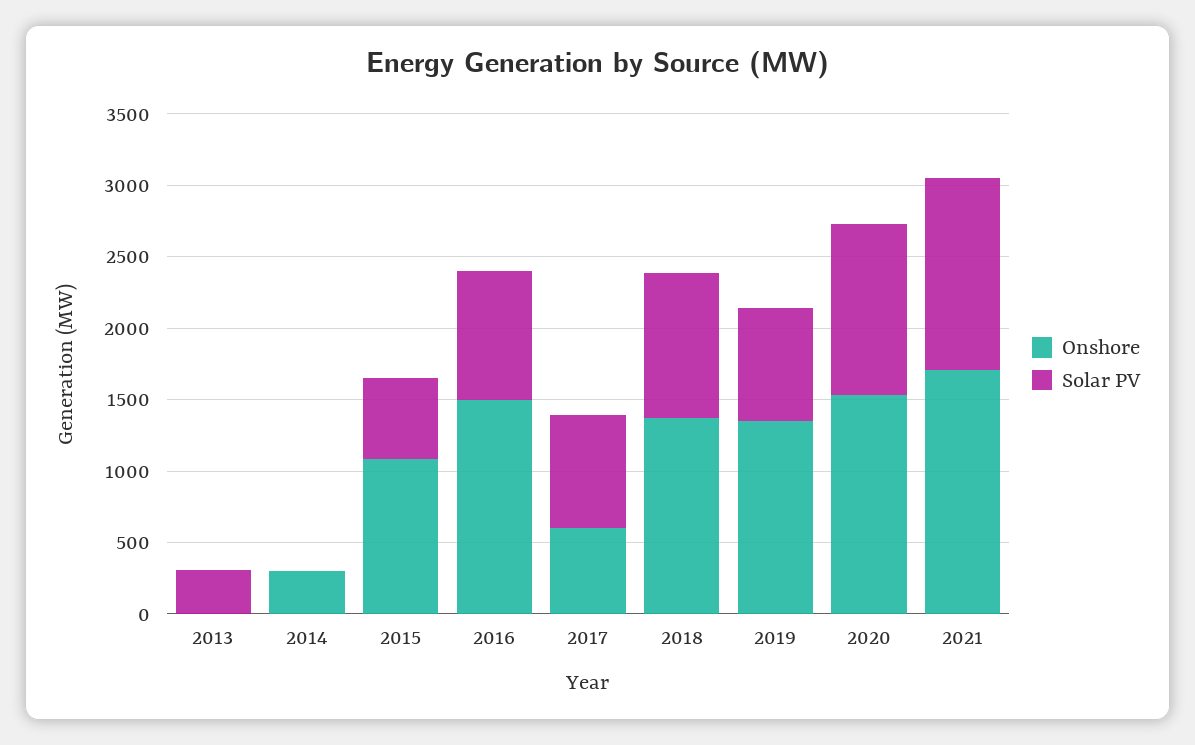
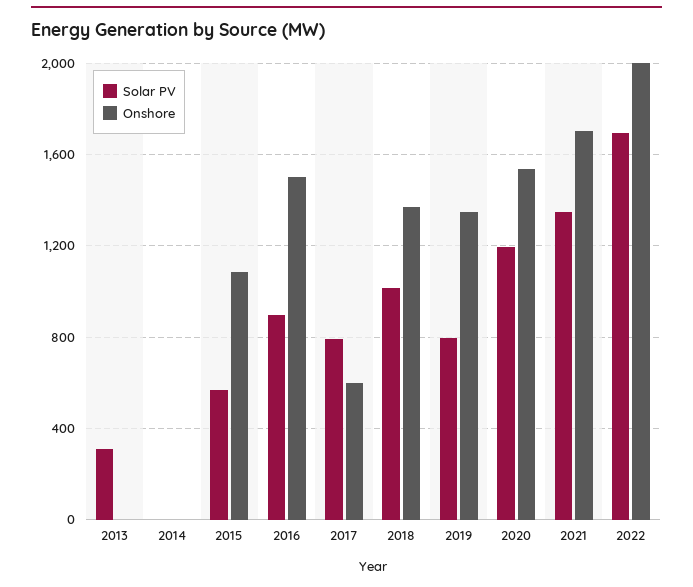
Onshore, 2014: 300 -> 0
Solar PV, 2022: none -> 1700
Onshore, 2022: none -> 2000

